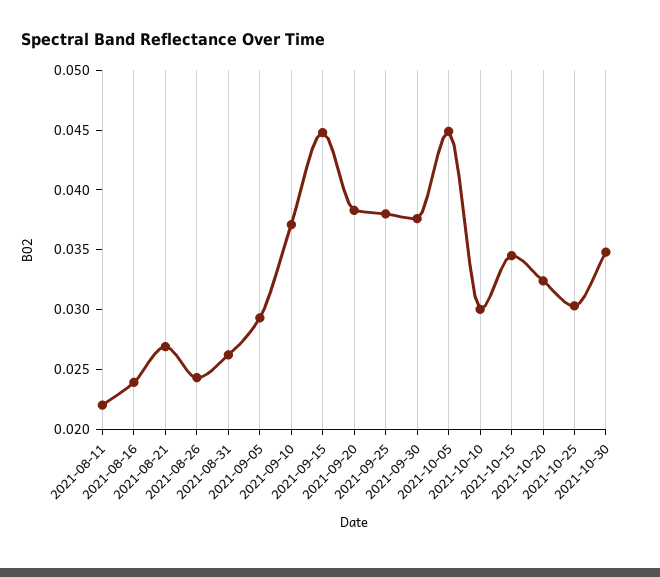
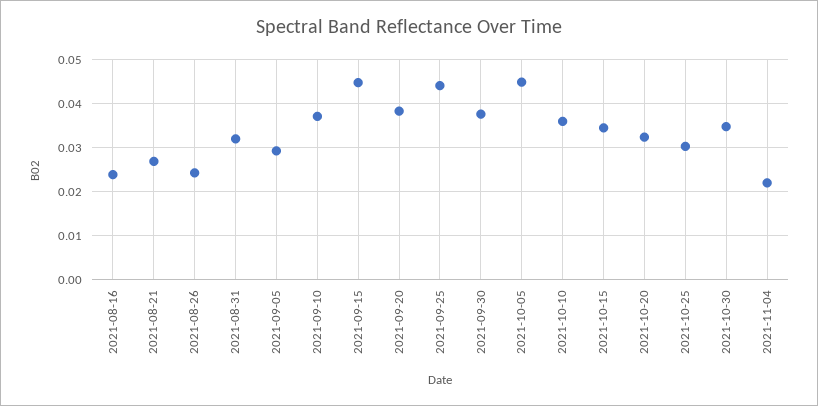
2021-08-11: 0.022 -> none
2021-08-31: 0.026 -> 0.032
2021-09-25: 0.038 -> 0.044
2021-10-10: 0.03 -> 0.036
2021-11-04: none -> 0.022

